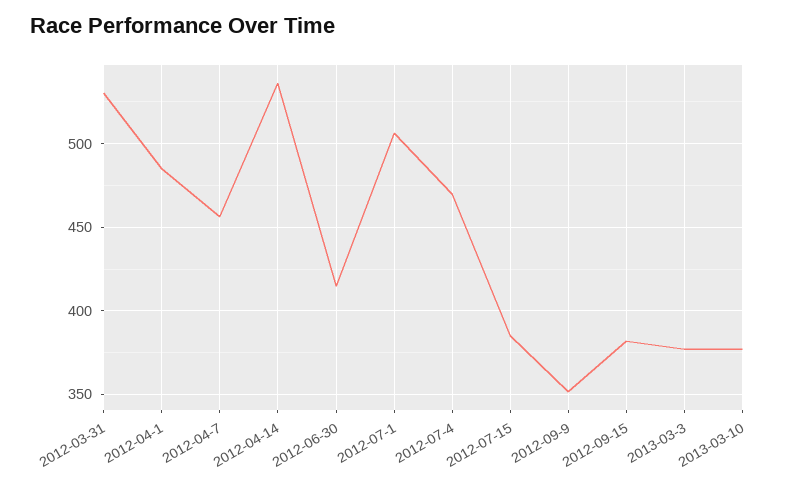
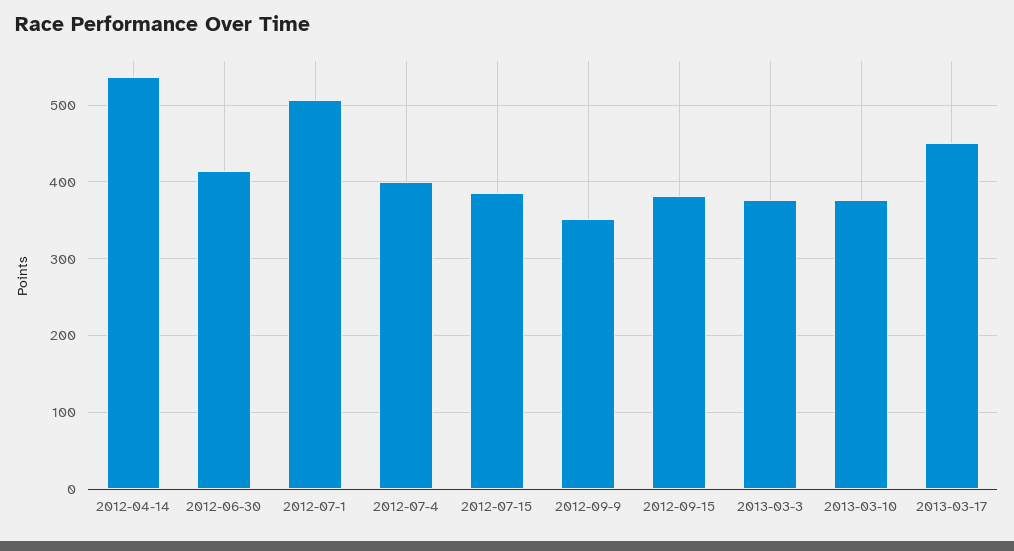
2012-03-31: 530 -> none
2012-04-1: 485 -> none
2012-04-7: 455 -> none
2012-07-4: 470 -> 400
2013-03-17: none -> 450

